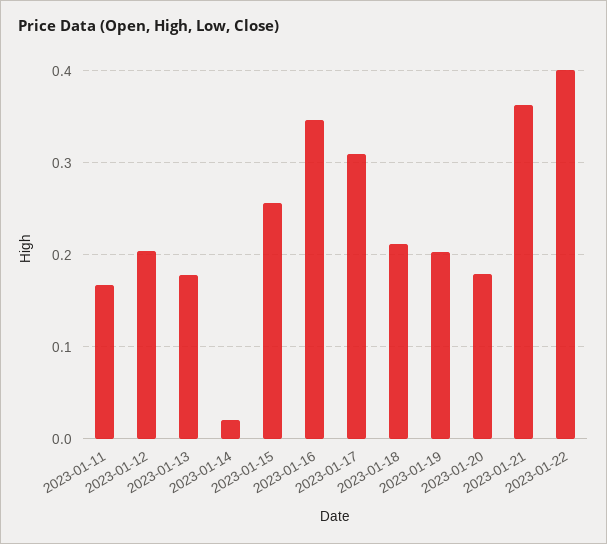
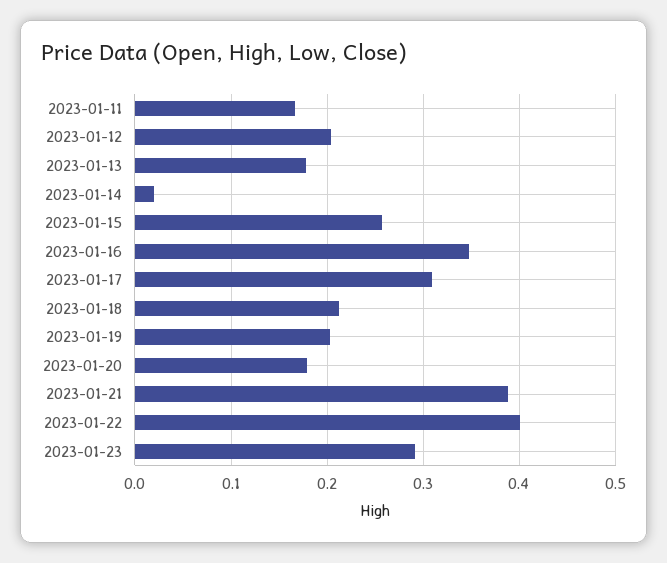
2023-01-21: 0.36 -> 0.39
2023-01-23: none -> 0.29

